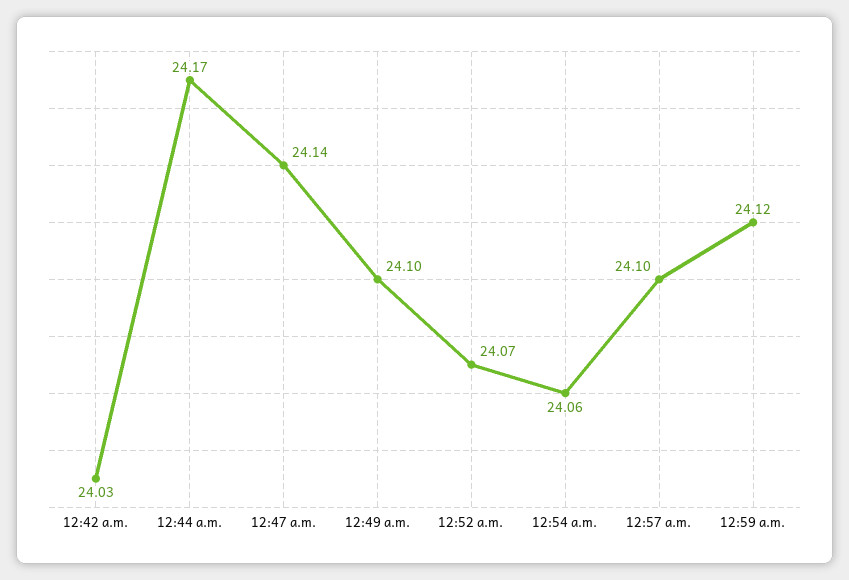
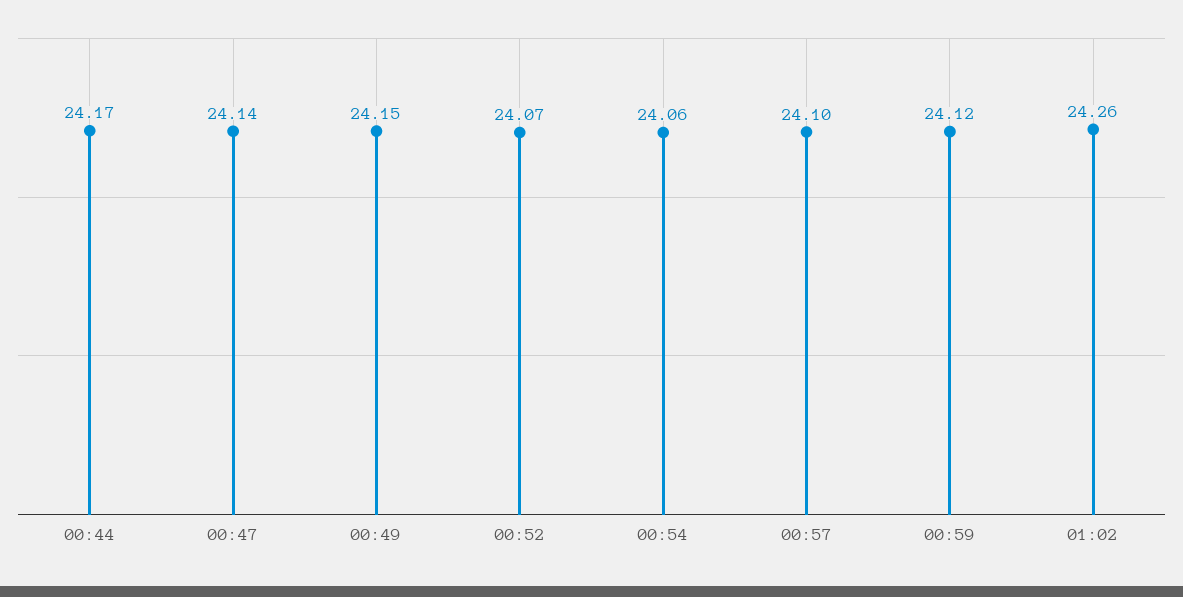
12:42 a.m.: 24.03 -> none
12:49 a.m.: 24.1 -> 24.15
01:02: none -> 24.26

